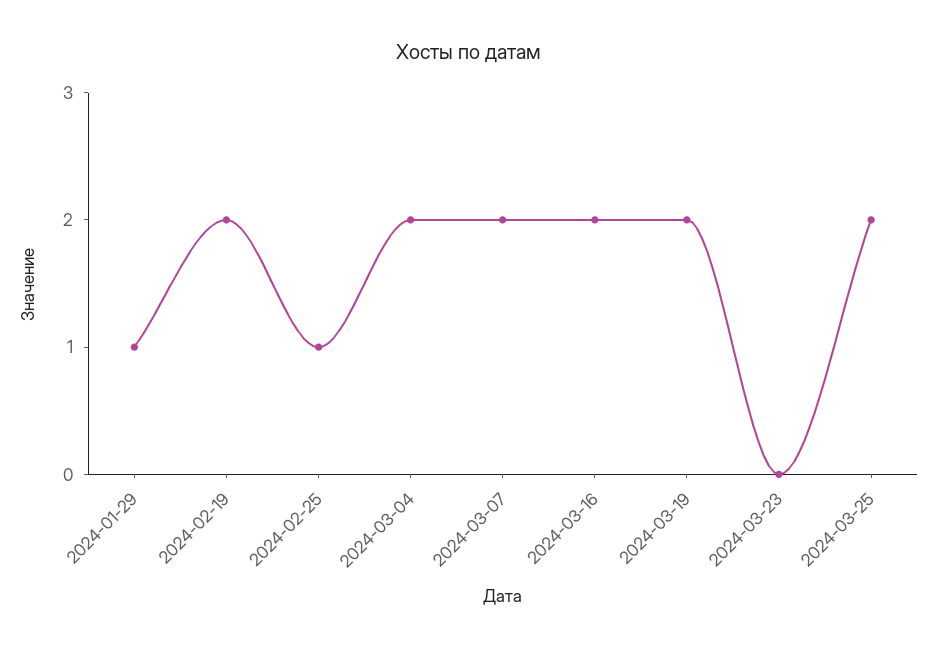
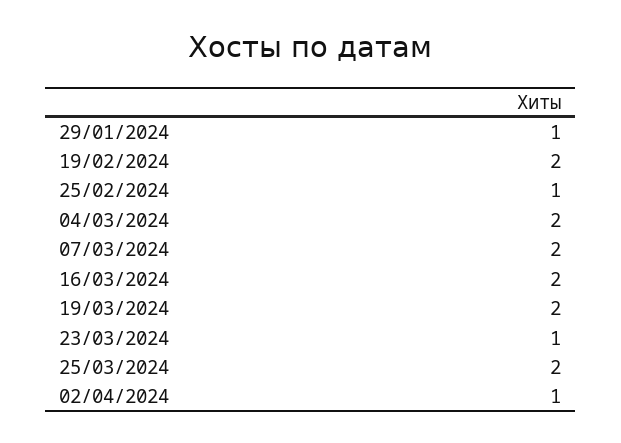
2024-03-23: 0 -> 1
02/04/2024: none -> 1

